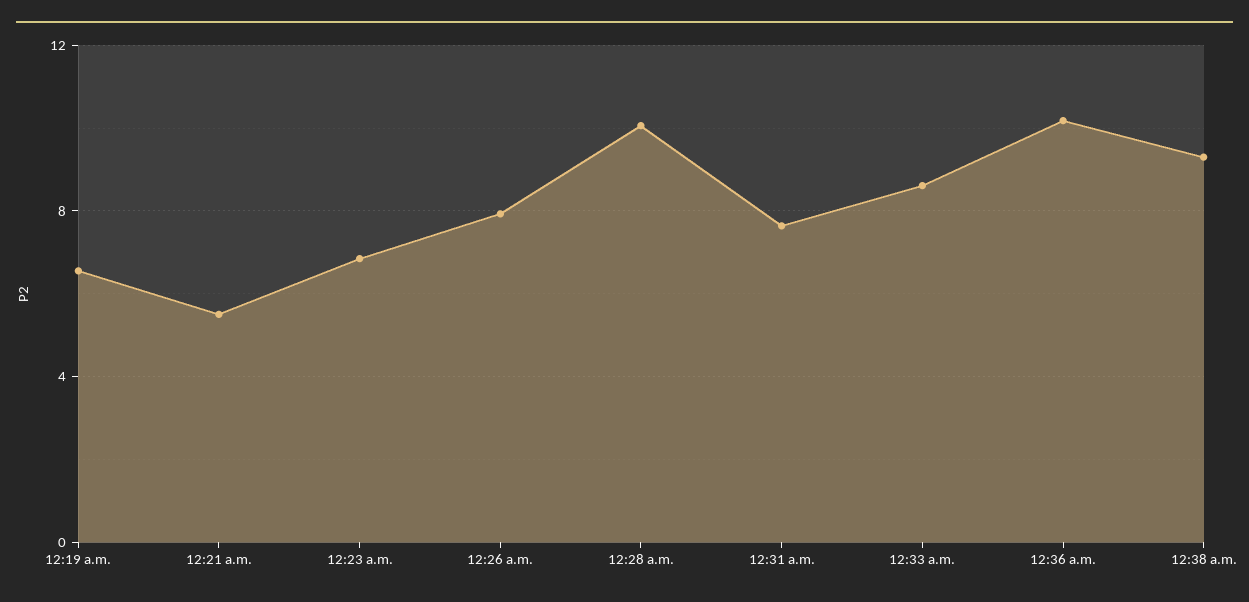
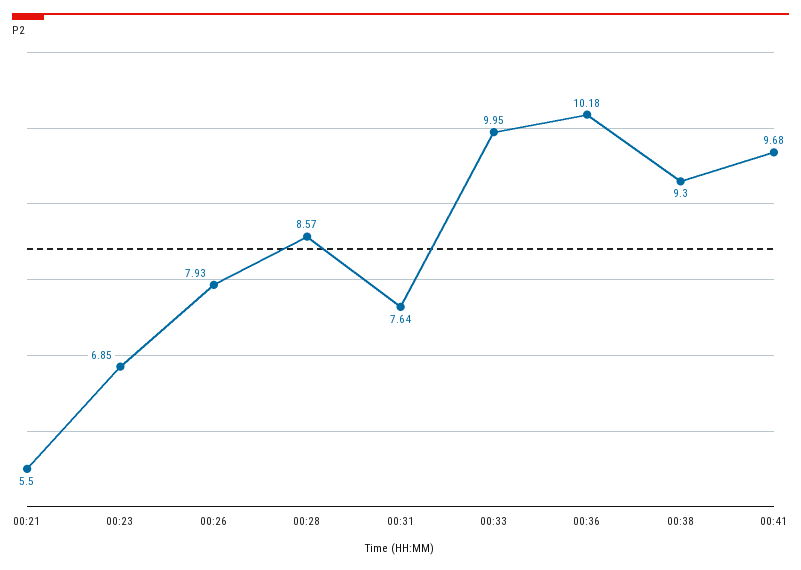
12:19 a.m.: 6.5 -> none
12:28 a.m.: 10 -> 8.57
12:33 a.m.: 8.5 -> 9.95
00:41: none -> 9.68

